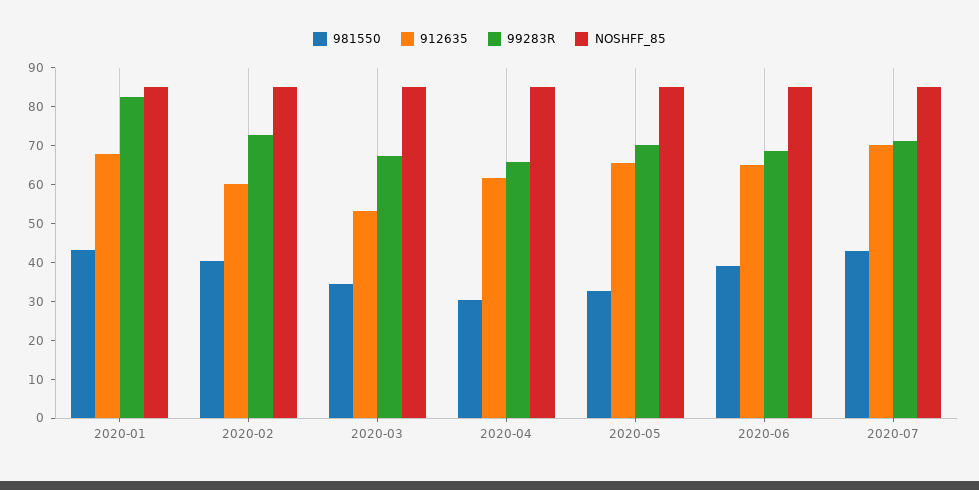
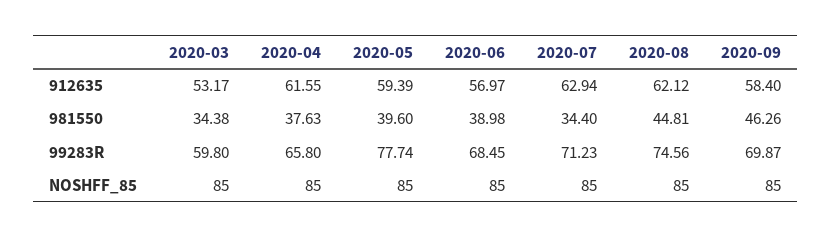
981550, 2020-01: 42.5 -> none
912635, 2020-01: 67.5 -> none
99283R, 2020-01: 82.5 -> none
NOSHFF_85, 2020-01: 85 -> none
981550, 2020-02: 40 -> none
912635, 2020-02: 60 -> none
99283R, 2020-02: 72.5 -> none
NOSHFF_85, 2020-02: 85 -> none
99283R, 2020-03: 67.5 -> 59.8
981550, 2020-04: 30 -> 37.63
981550, 2020-05: 32.5 -> 39.6
912635, 2020-05: 65 -> 59.39
99283R, 2020-05: 70 -> 77.74
912635, 2020-06: 65 -> 56.97
981550, 2020-07: 42.5 -> 34.4
912635, 2020-07: 70 -> 62.94
912635, 2020-08: none -> 62.12
912635, 2020-09: none -> 58.4
981550, 2020-08: none -> 44.81
981550, 2020-09: none -> 46.26
99283R, 2020-08: none -> 74.56
99283R, 2020-09: none -> 69.87
NOSHFF_85, 2020-08: none -> 85
NOSHFF_85, 2020-09: none -> 85

